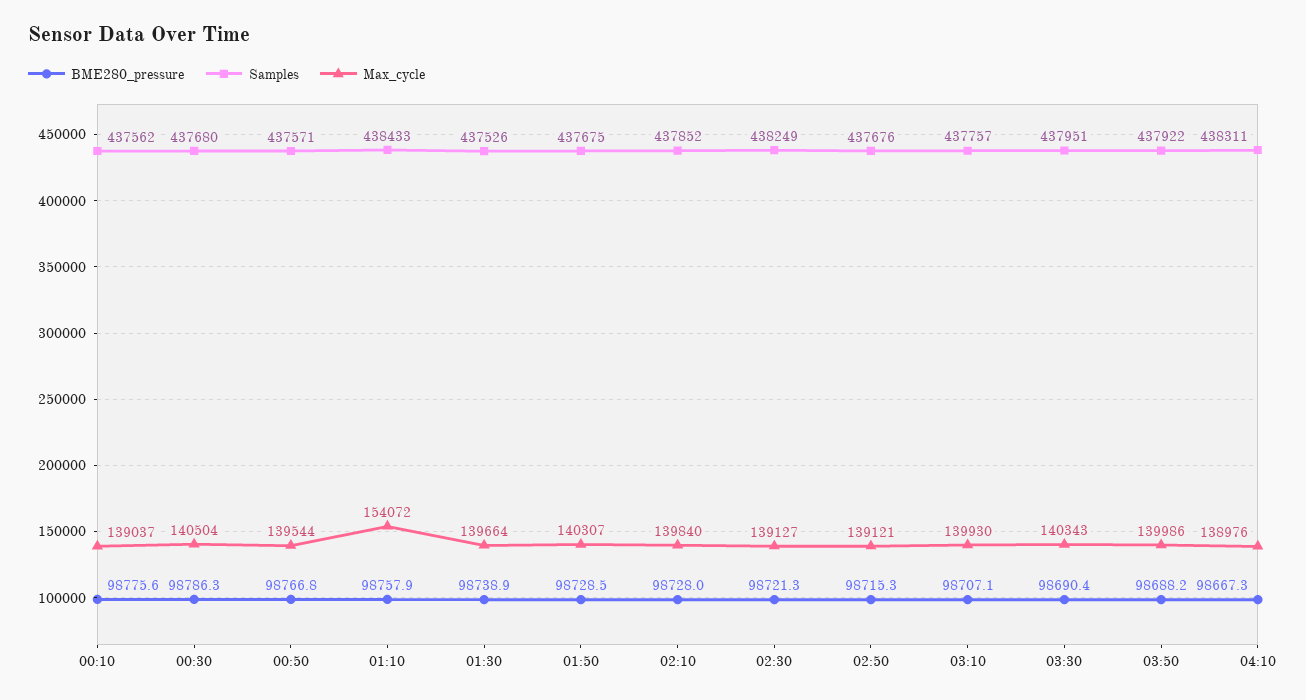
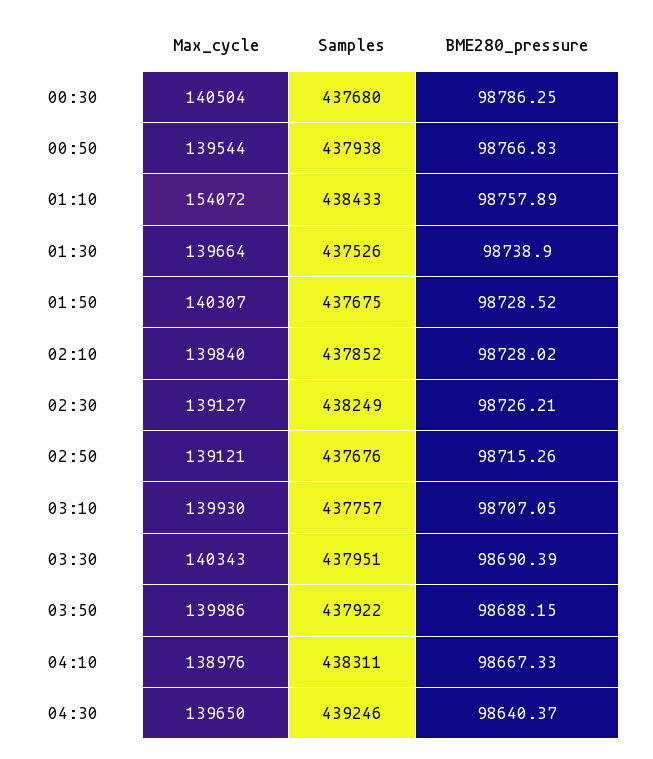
BME280_pressure, 00:10: 98775.6 -> none
Samples, 00:10: 437562 -> none
Max_cycle, 00:10: 139037 -> none
Samples, 00:50: 437571 -> 437938
BME280_pressure, 02:30: 98721.3 -> 98726.21
Max_cycle, 04:30: none -> 139650
Samples, 04:30: none -> 439246
BME280_pressure, 04:30: none -> 98640.37

